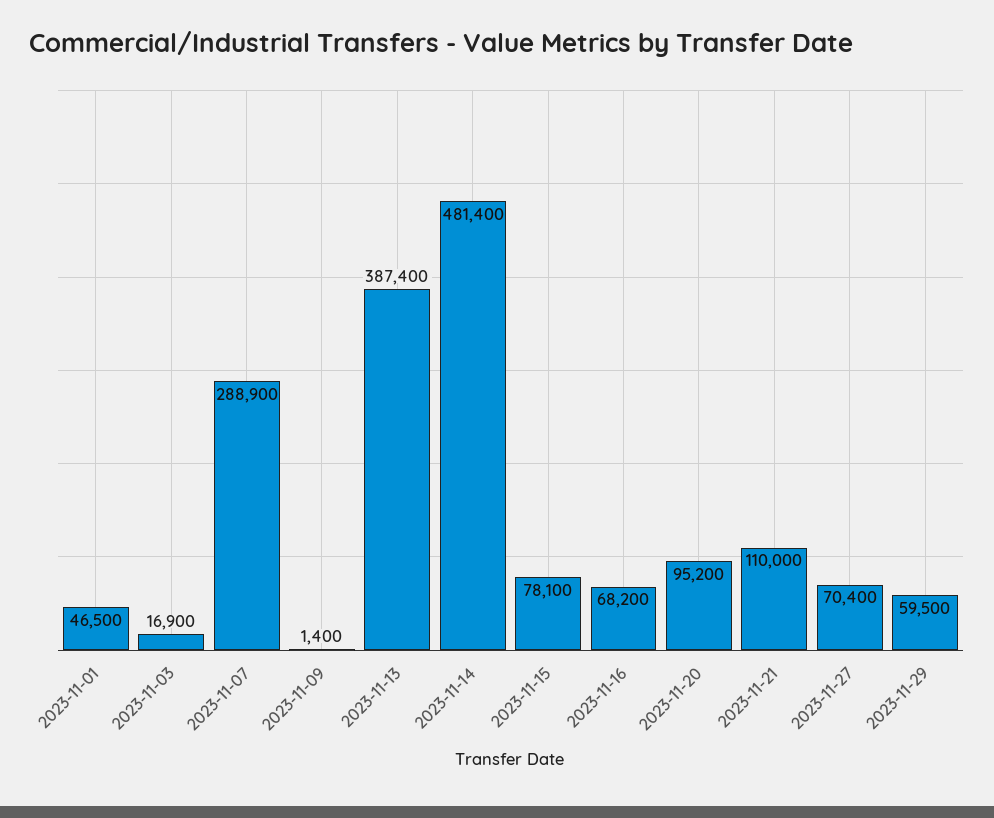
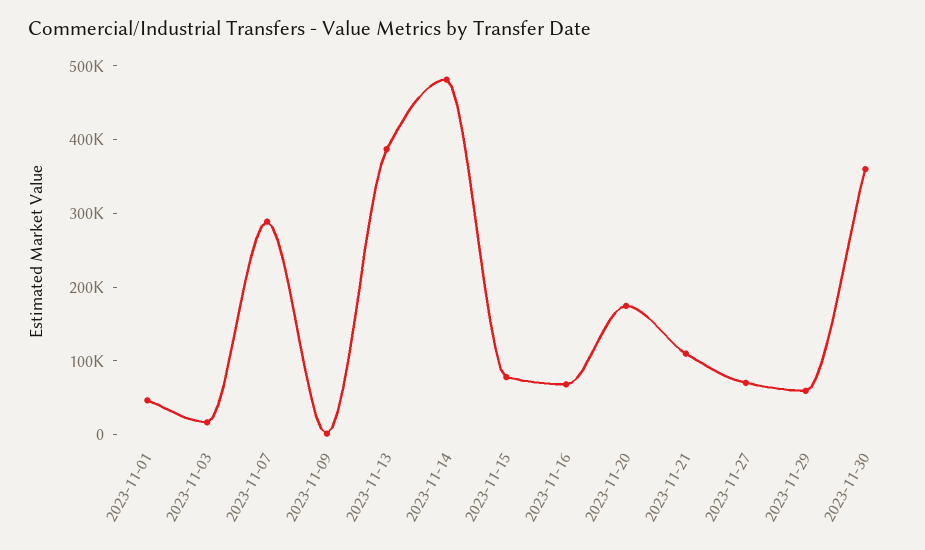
2023-11-20: 95200 -> 180000
2023-11-30: none -> 360000

